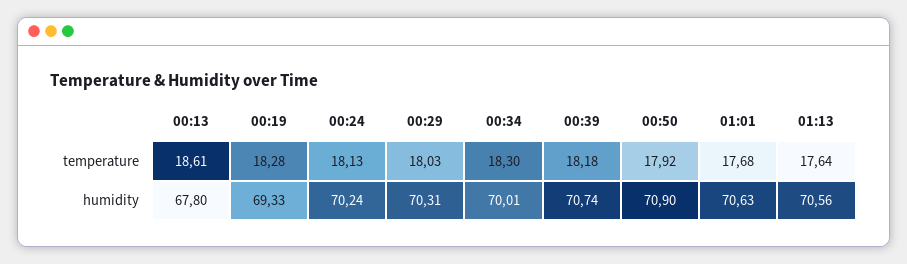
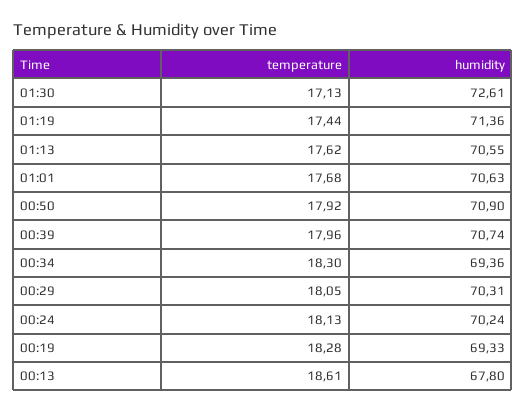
00:29, temperature: 18.03 -> 18.05
00:39, temperature: 18.18 -> 17.96
01:13, temperature: 17.64 -> 17.62
00:34, humidity: 70.01 -> 69.36
01:13, humidity: 70.56 -> 70.55
01:30, temperature: none -> 17.13
01:30, humidity: none -> 72.61
01:19, temperature: none -> 17.44
01:19, humidity: none -> 71.36

